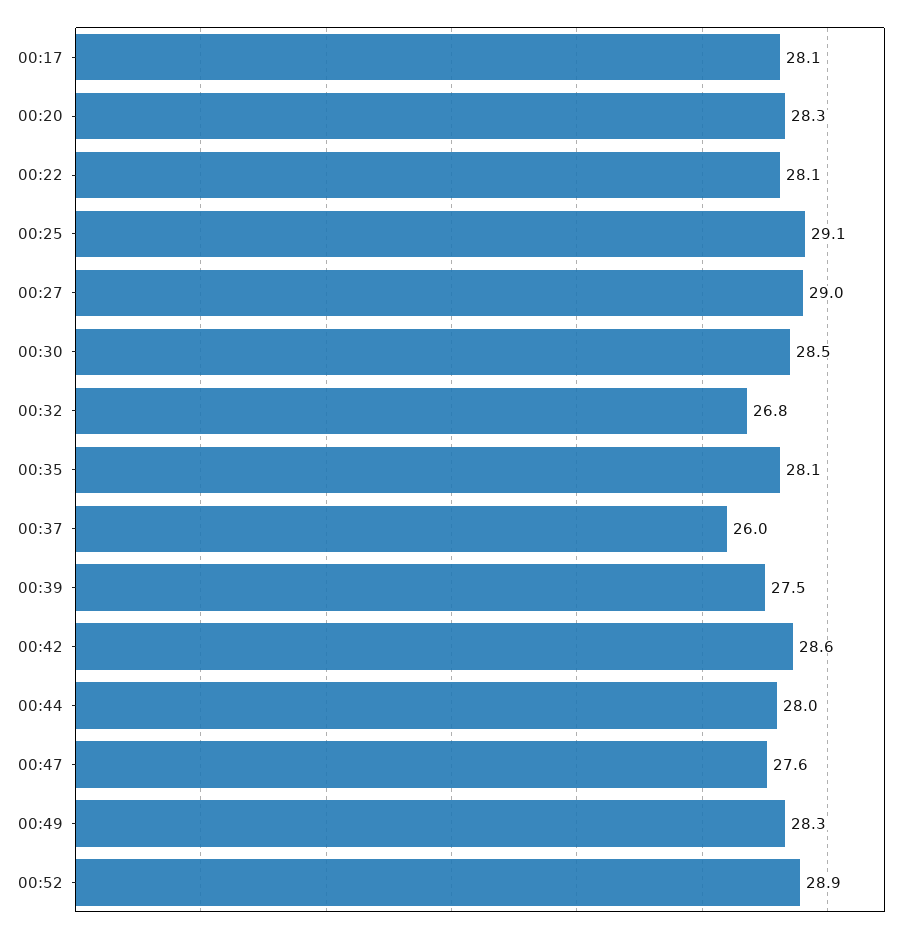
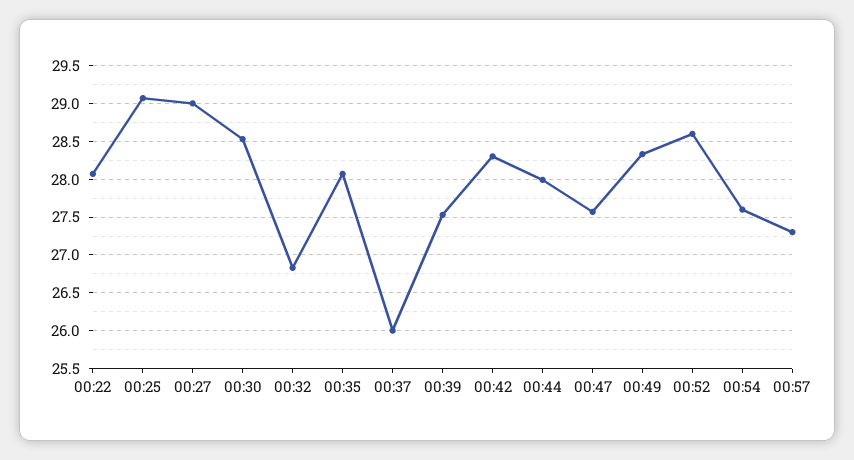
00:17: 28.1 -> none
00:20: 28.3 -> none
00:42: 28.6 -> 28.3
00:52: 28.9 -> 28.6
00:54: none -> 27.6
00:57: none -> 27.3

